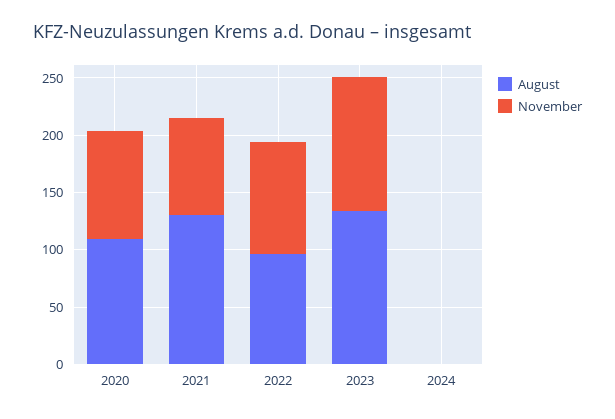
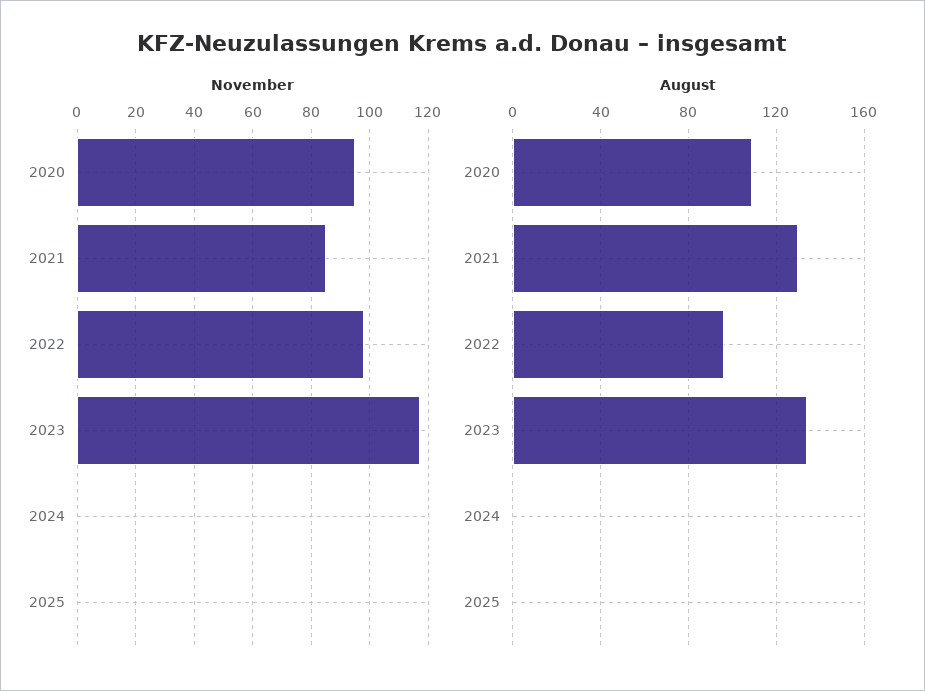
November, 2025: none -> 0
August, 2025: none -> 0

